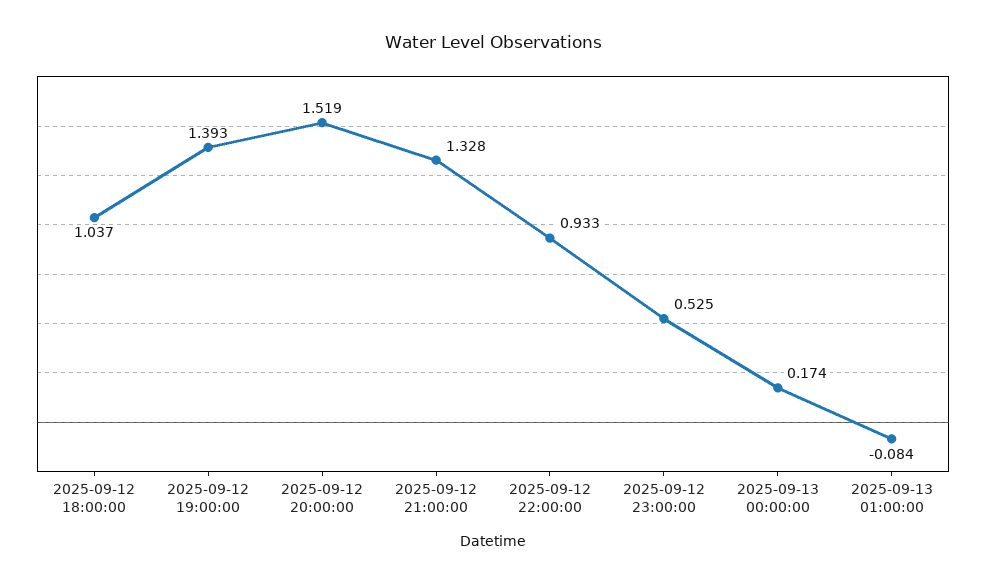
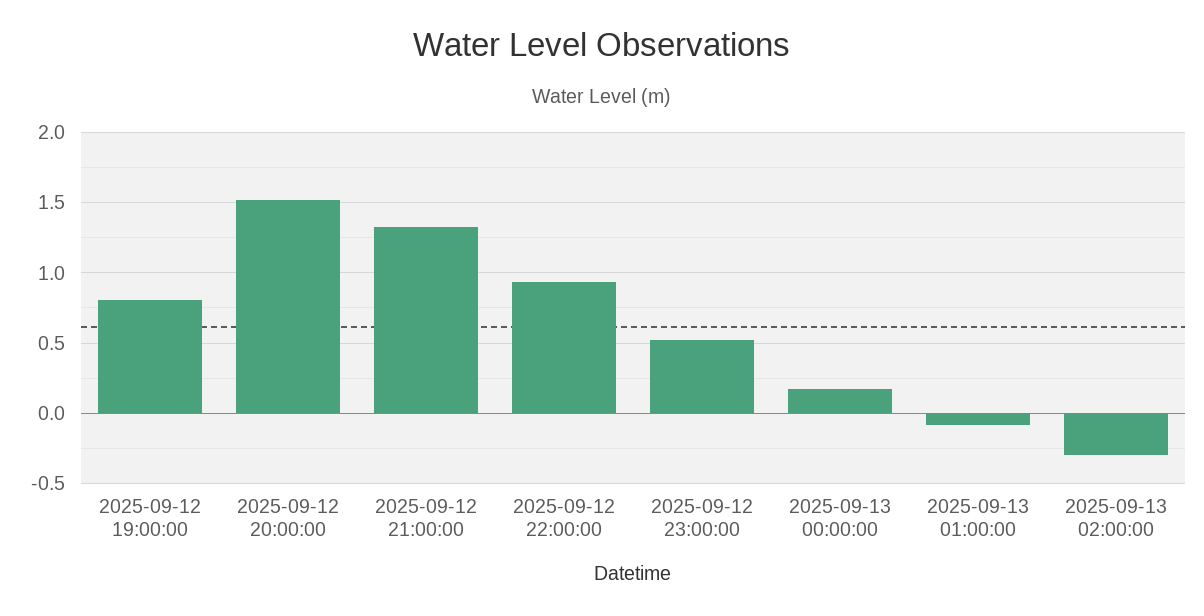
2025-09-12 18:00:00: 1.037 -> none
2025-09-12 19:00:00: 1.393 -> 0.8
2025-09-13 02:00:00: none -> -0.3

